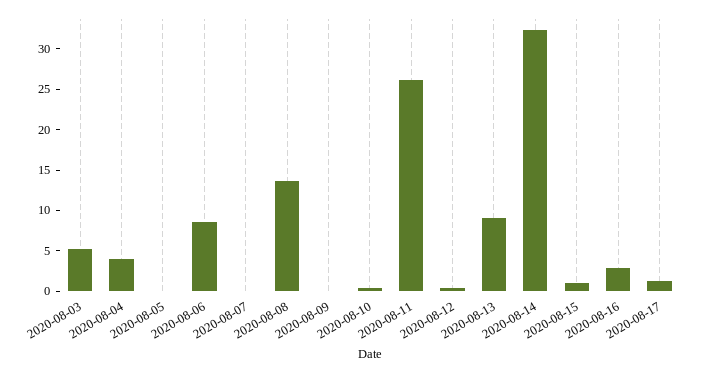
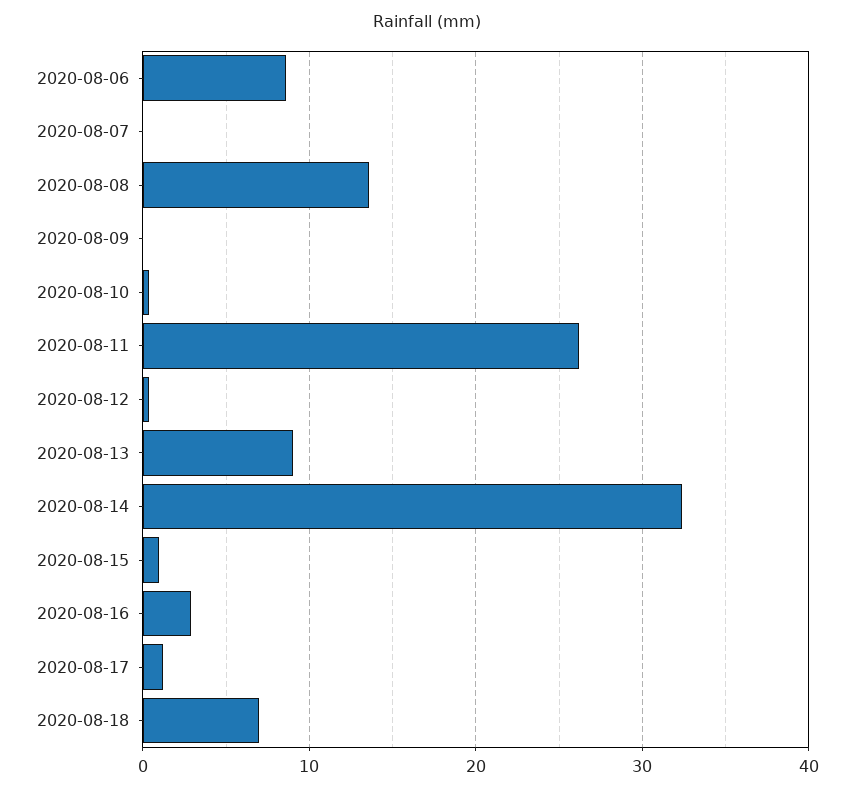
2020-08-03: 5 -> none
2020-08-04: 4 -> none
2020-08-05: 0 -> none
2020-08-18: none -> 7

